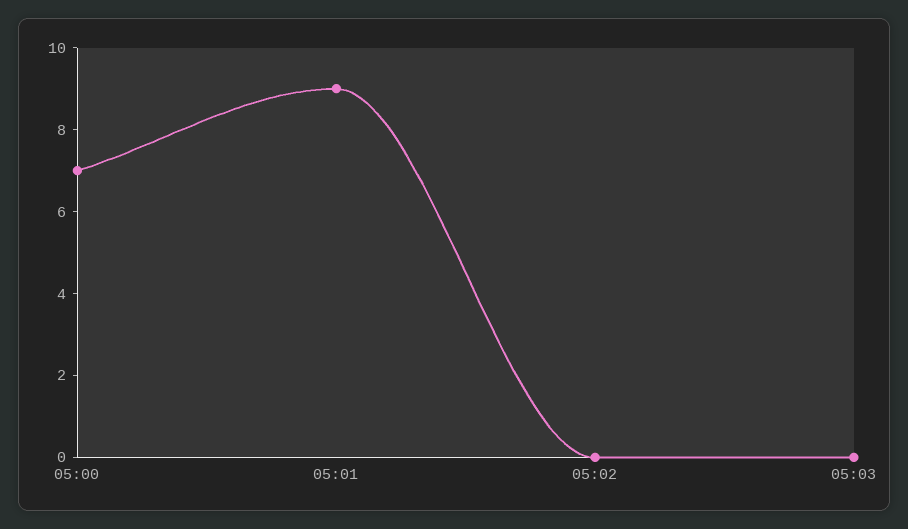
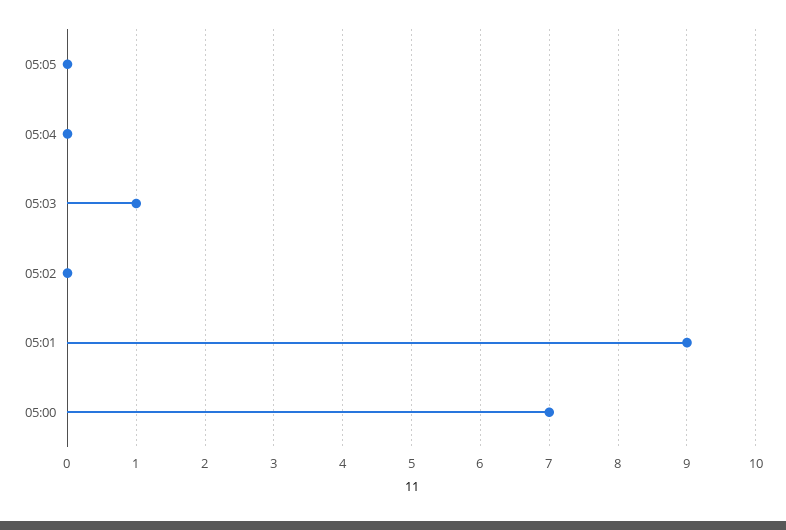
05:03: 0 -> 1
05:05: none -> 0
05:04: none -> 0

